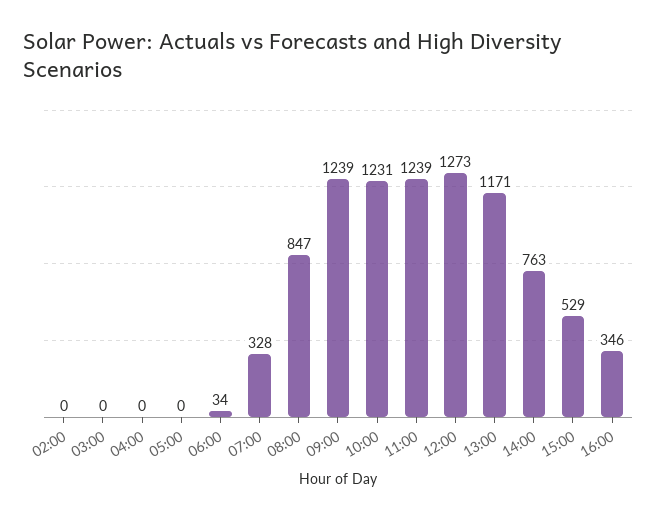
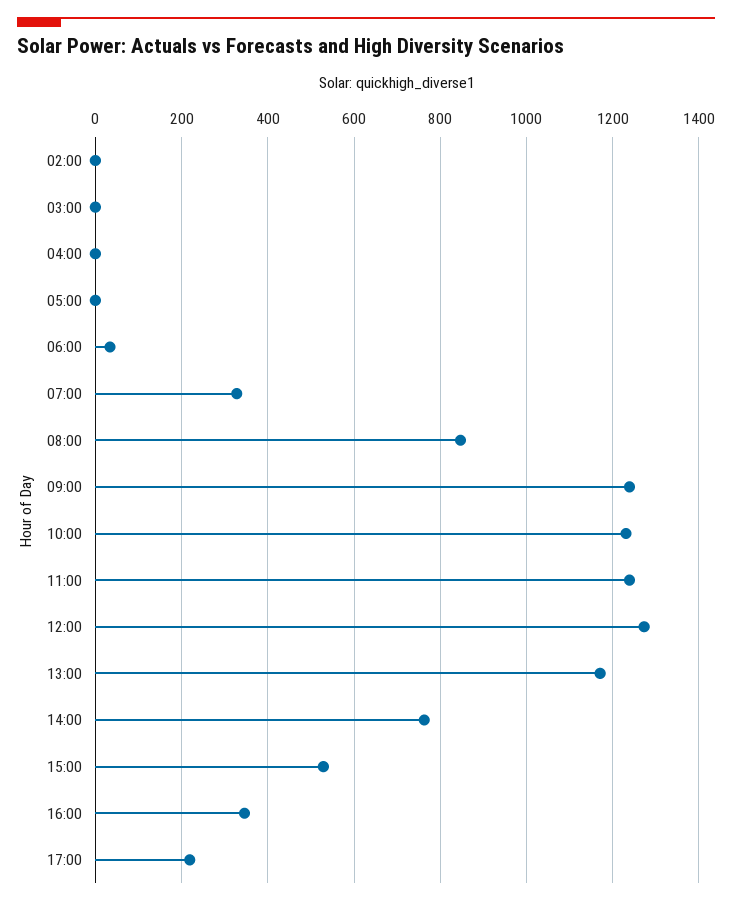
17:00: none -> 220

